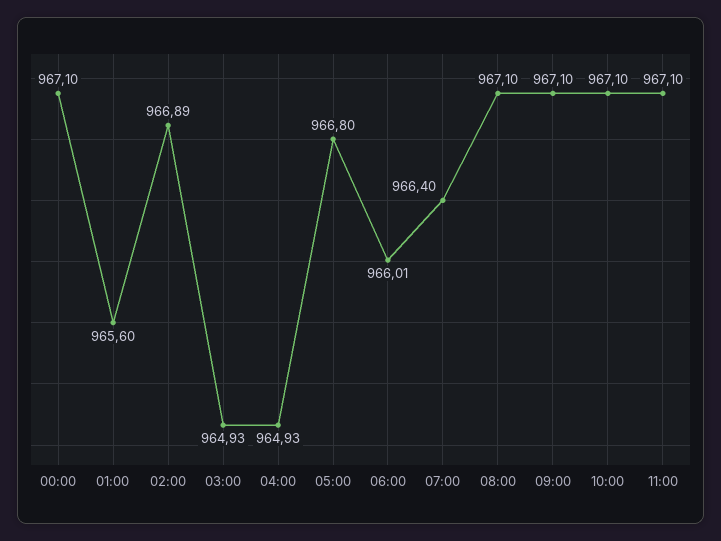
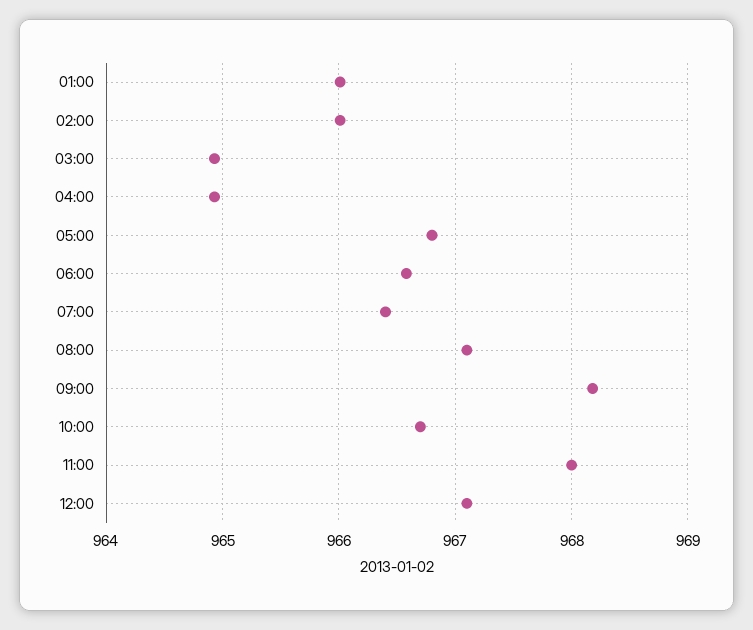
00:00: 967.1 -> none
01:00: 965.6 -> 966
02:00: 966.89 -> 966
06:00: 966.01 -> 966.6
09:00: 967.1 -> 968.2
10:00: 967.1 -> 966.7
11:00: 967.1 -> 968
12:00: none -> 967.1

